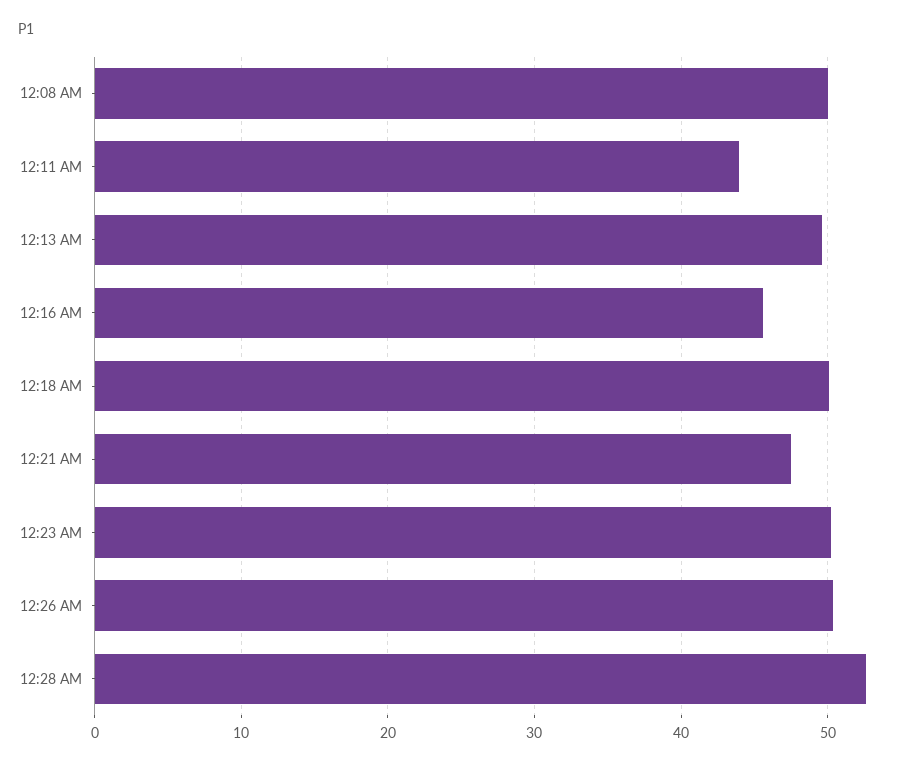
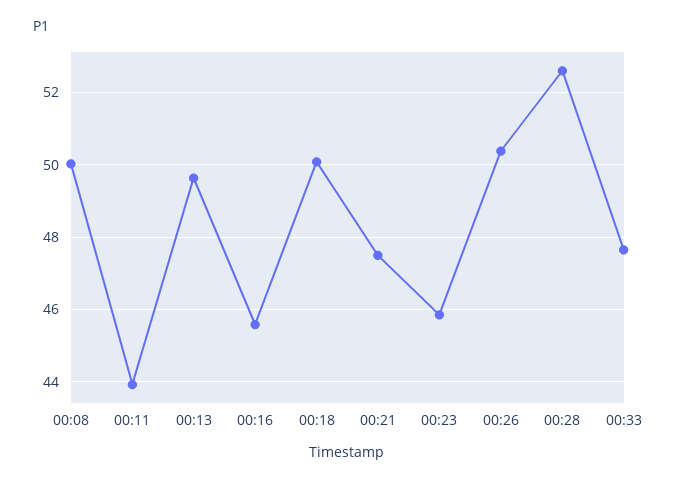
12:23 AM: 50 -> 45.8
00:33: none -> 47.6

